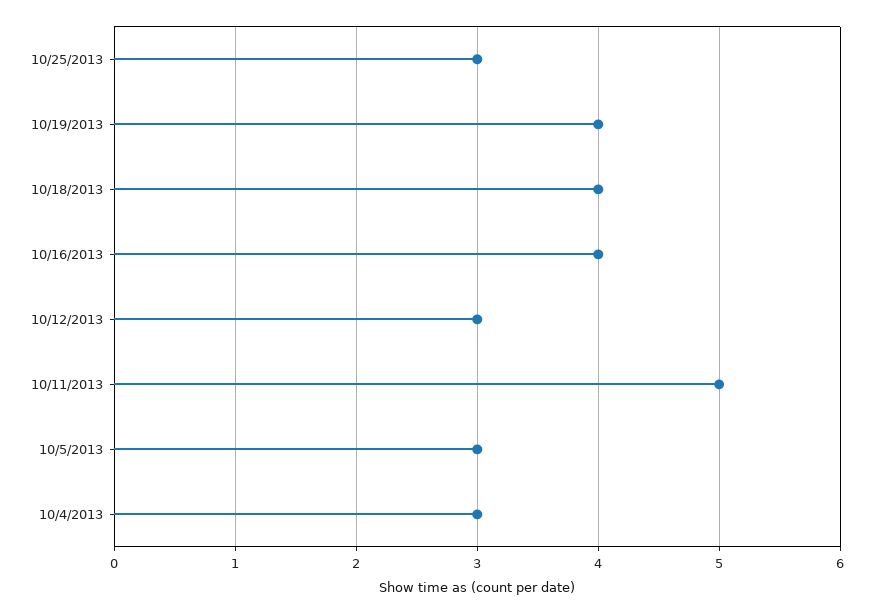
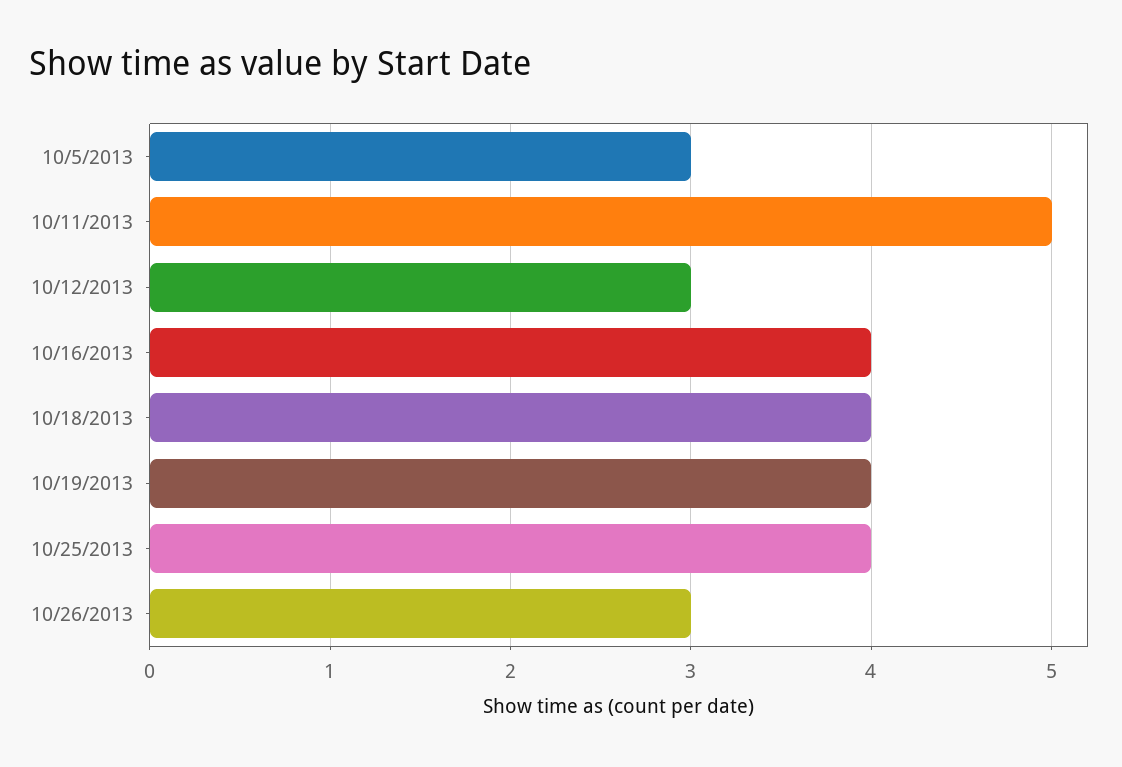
10/25/2013: 3 -> 4
10/4/2013: 3 -> none
10/26/2013: none -> 3

